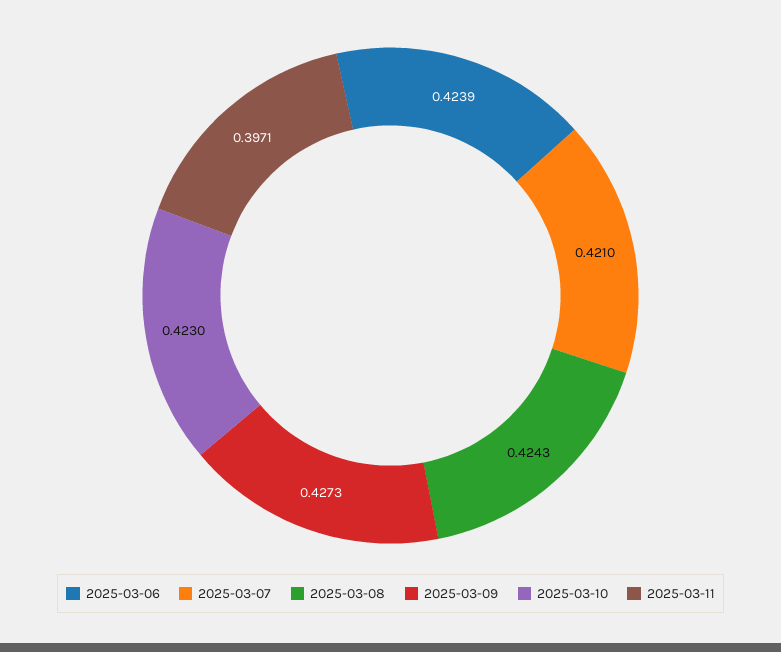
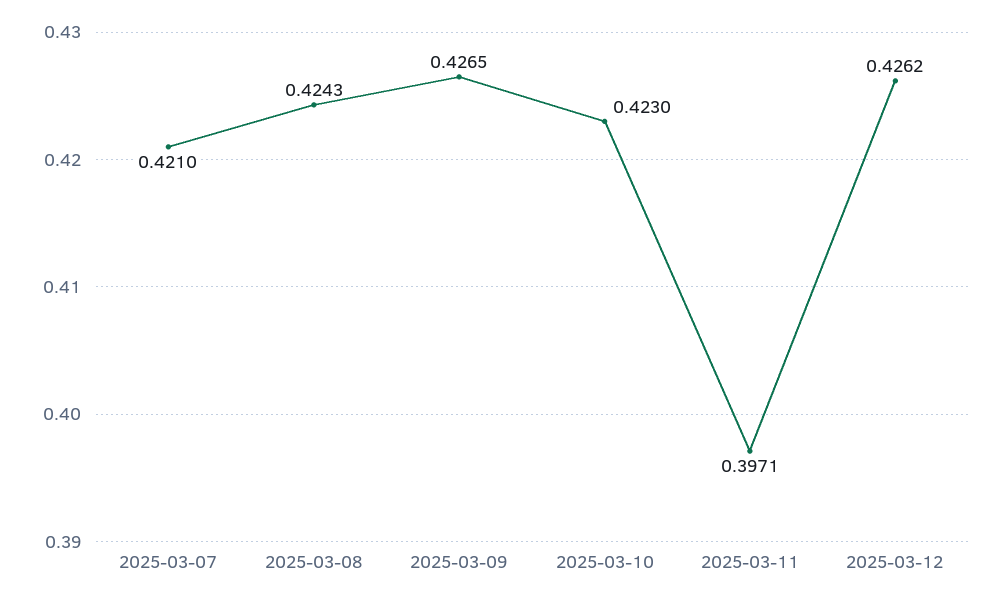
2025-03-06: 0.4239 -> none
2025-03-09: 0.4273 -> 0.4265
2025-03-12: none -> 0.4262

